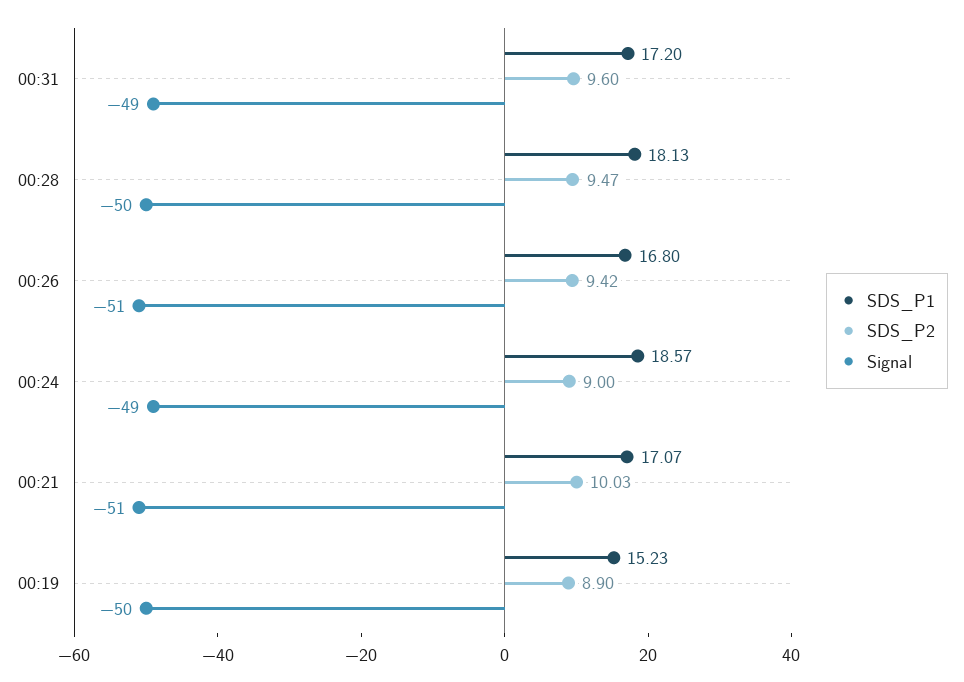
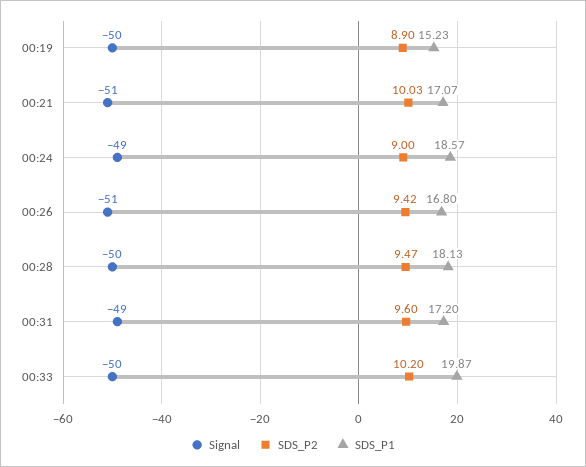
Signal, 00:33: none -> -50
SDS_P2, 00:33: none -> 10.2
SDS_P1, 00:33: none -> 19.87

